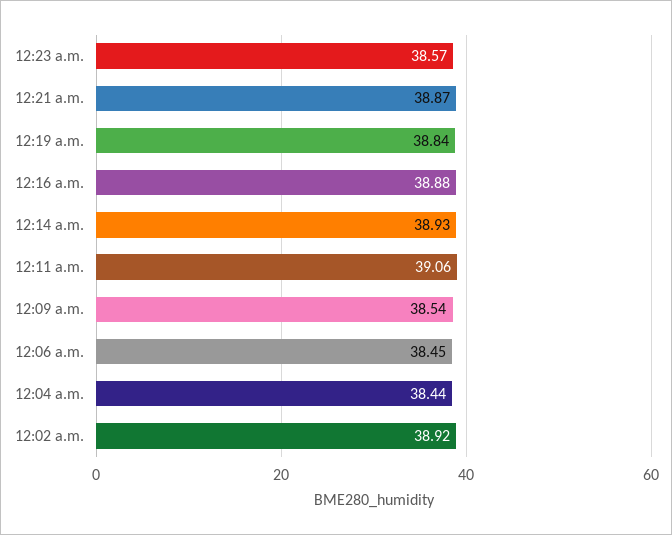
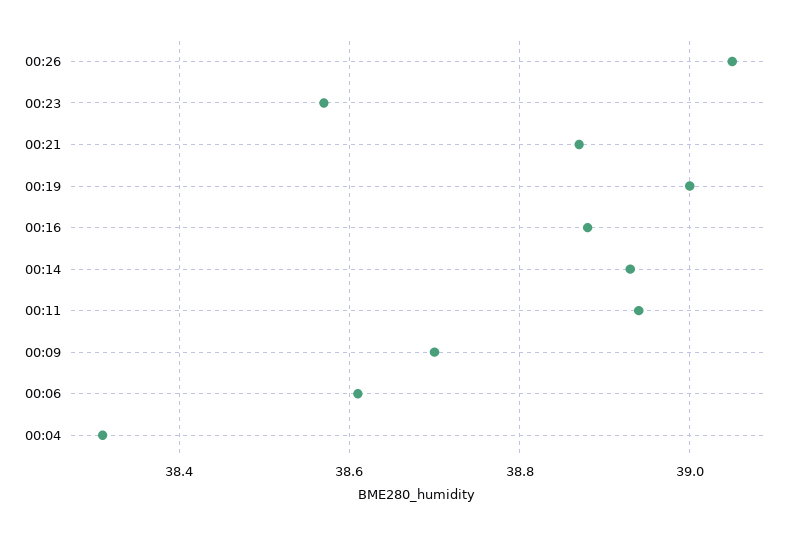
12:19 a.m.: 38.84 -> 39
12:11 a.m.: 39.06 -> 38.95
12:09 a.m.: 38.54 -> 38.7
12:06 a.m.: 38.45 -> 38.6
12:04 a.m.: 38.44 -> 38.3
12:02 a.m.: 38.92 -> none
00:26: none -> 39.05

